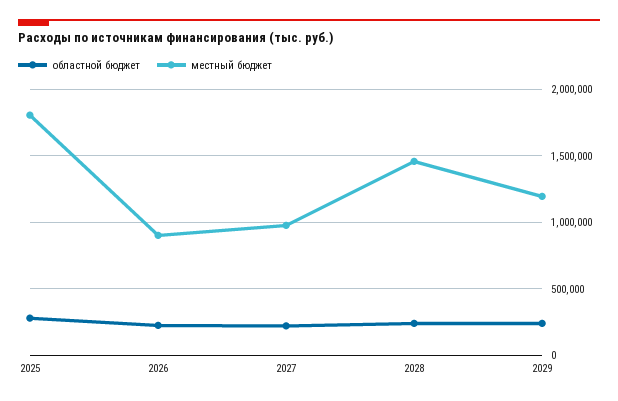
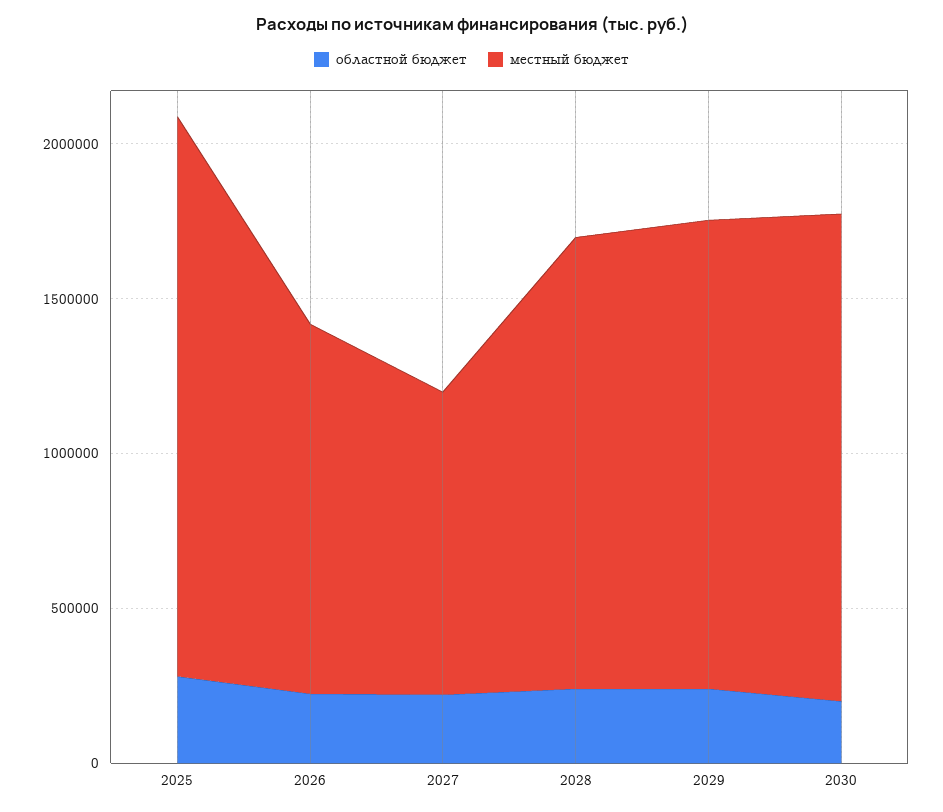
местный бюджет, 2026: 900000 -> 1200000
местный бюджет, 2029: 1200000 -> 1500000
областной бюджет, 2030: none -> 200000
местный бюджет, 2030: none -> 1600000

